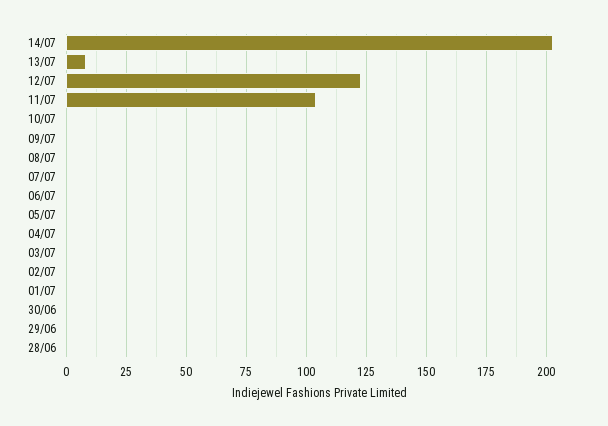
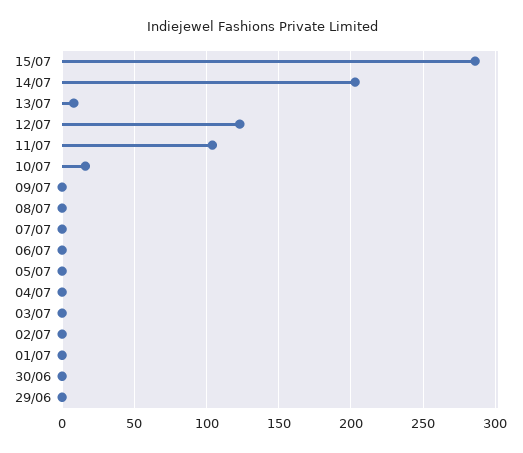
10/07: 0 -> 15
28/06: 0 -> none
15/07: none -> 285

